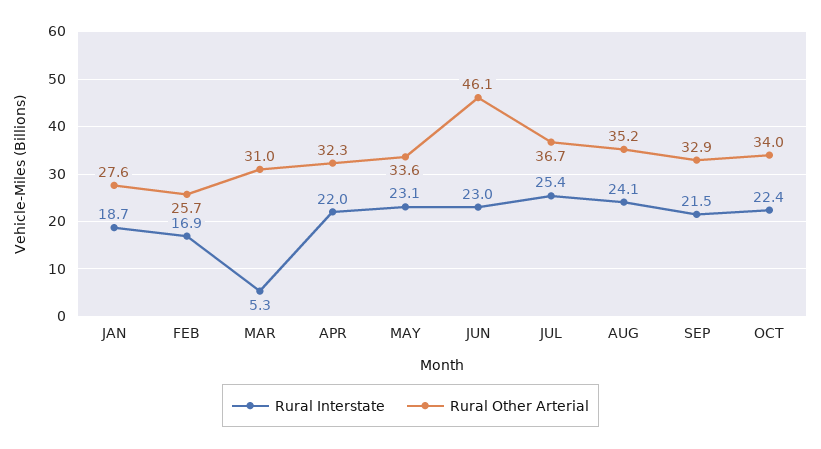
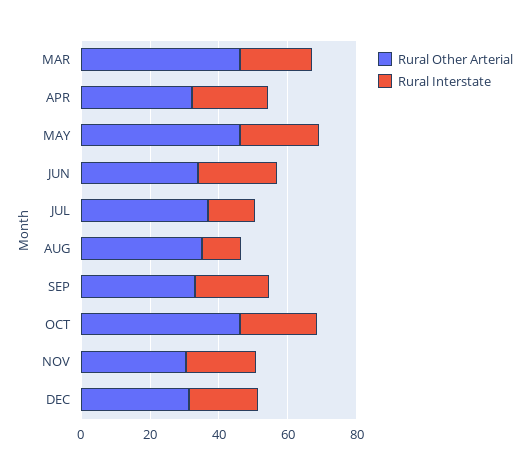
Rural Interstate, JAN: 18.7 -> none
Rural Other Arterial, JAN: 27.6 -> none
Rural Interstate, FEB: 16.9 -> none
Rural Other Arterial, FEB: 25.7 -> none
Rural Interstate, MAR: 5.3 -> 20
Rural Other Arterial, MAR: 31 -> 45
Rural Other Arterial, MAY: 33.6 -> 45
Rural Other Arterial, JUN: 46.1 -> 35
Rural Interstate, JUL: 25.4 -> 15
Rural Interstate, AUG: 24.1 -> 10
Rural Other Arterial, OCT: 34 -> 45
Rural Other Arterial, NOV: none -> 30
Rural Interstate, NOV: none -> 20
Rural Other Arterial, DEC: none -> 30
Rural Interstate, DEC: none -> 20

